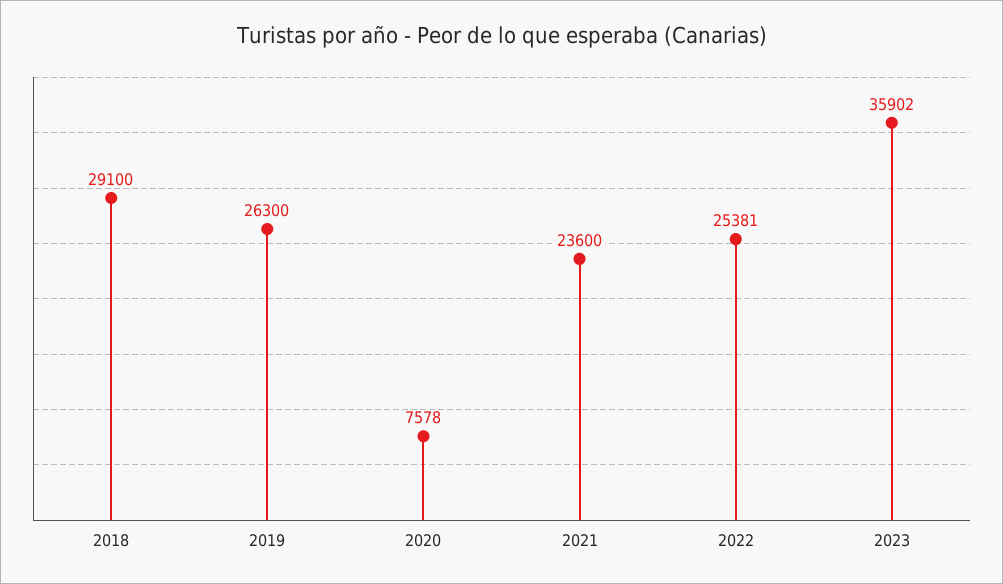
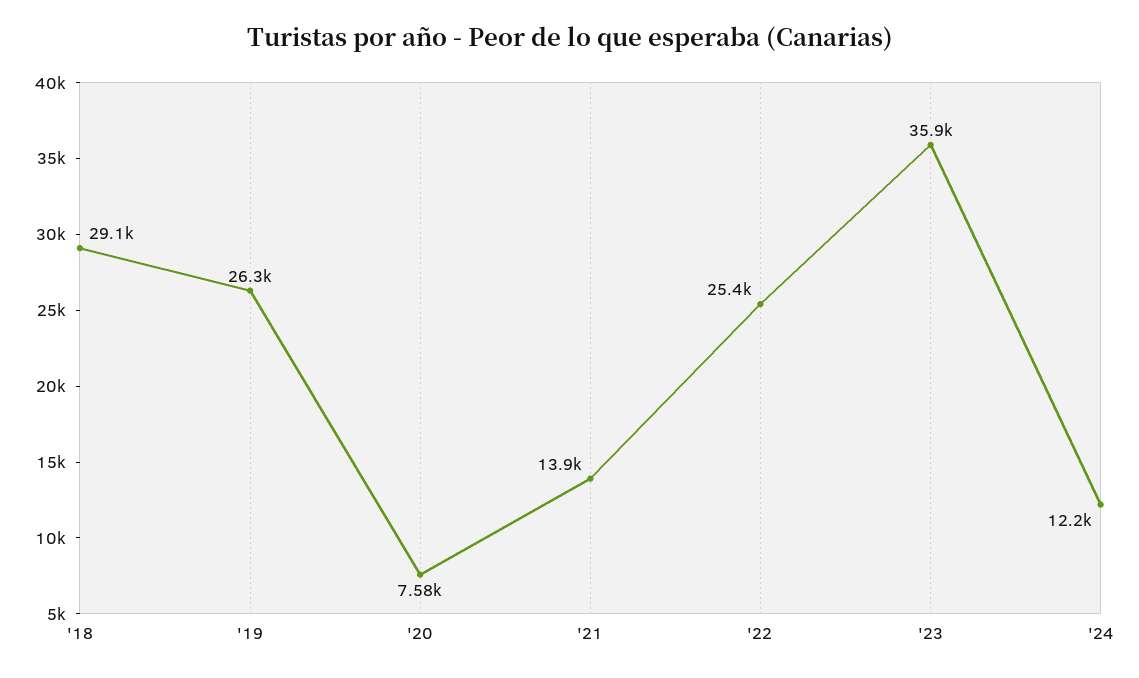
2021: 23600 -> 13900
'24: none -> 12200

